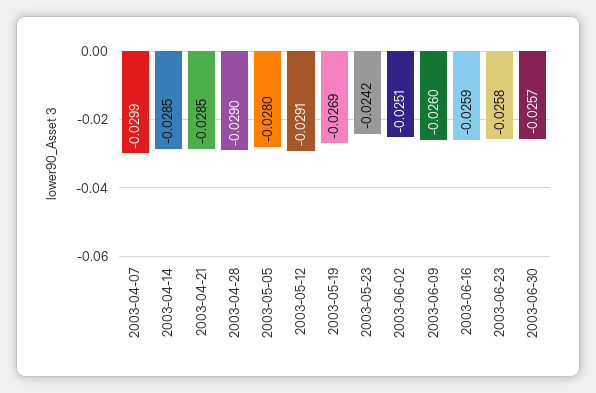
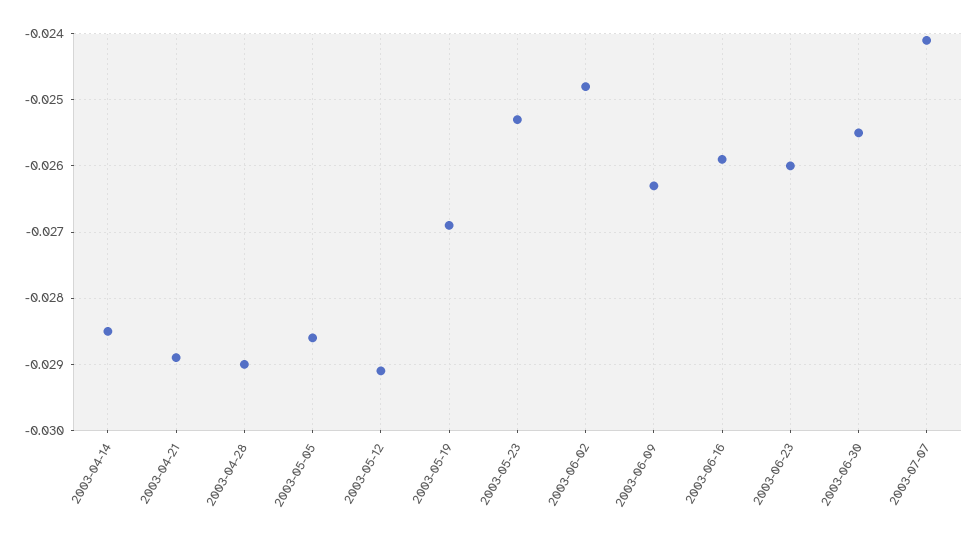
2003-04-07: -0.0299 -> none
2003-04-21: -0.0285 -> -0.0289
2003-05-05: -0.028 -> -0.0286
2003-05-23: -0.0242 -> -0.0253
2003-06-02: -0.0251 -> -0.0248
2003-06-09: -0.026 -> -0.0263
2003-06-23: -0.0258 -> -0.026
2003-06-30: -0.0257 -> -0.0255
2003-07-07: none -> -0.0241

